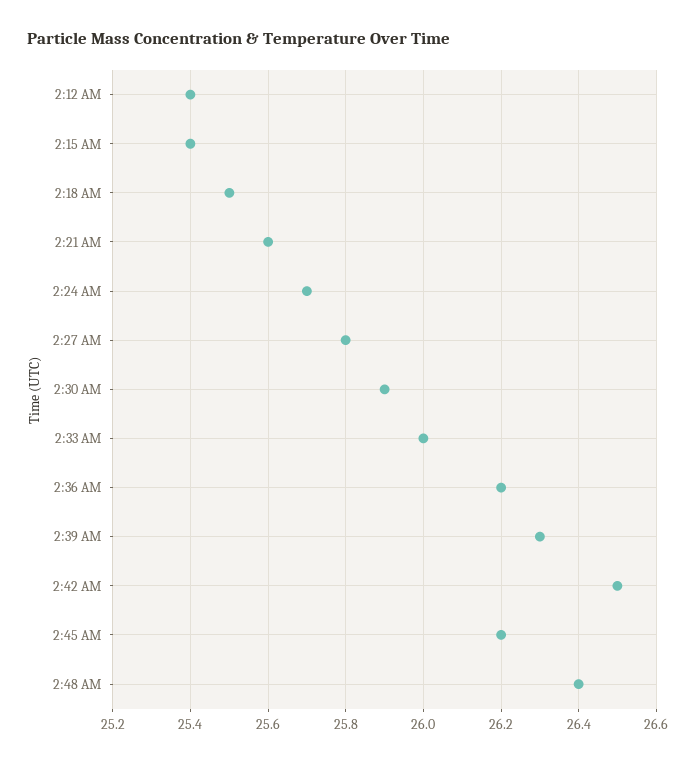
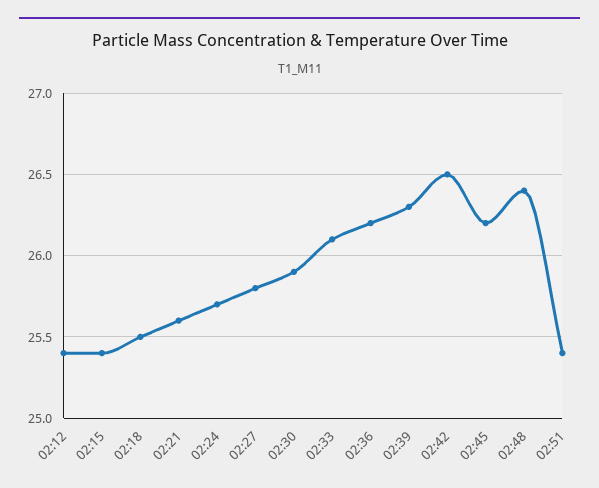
2:33 AM: 26 -> 26.1
02:51: none -> 25.4

